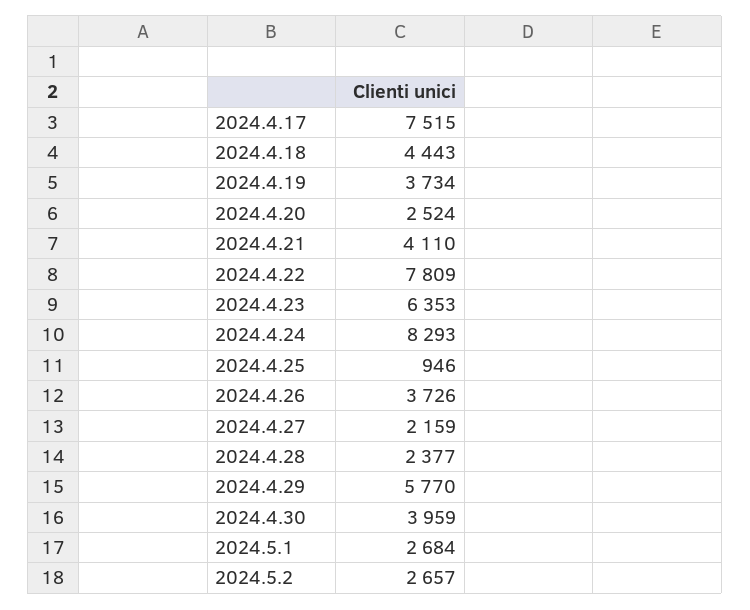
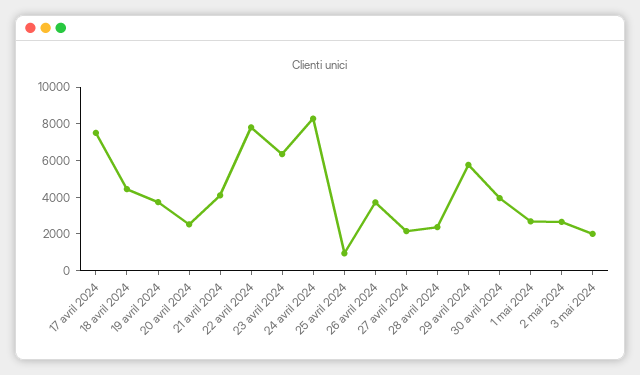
3 mai 2024: none -> 2000

